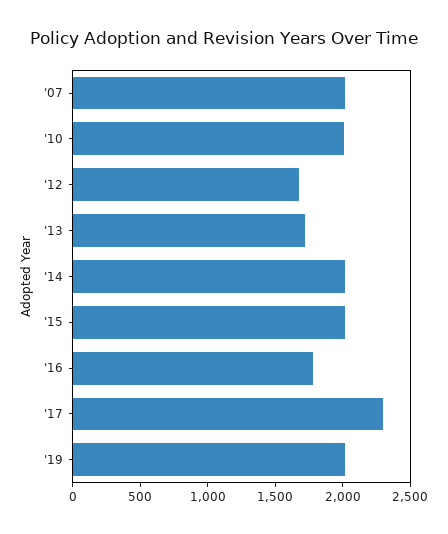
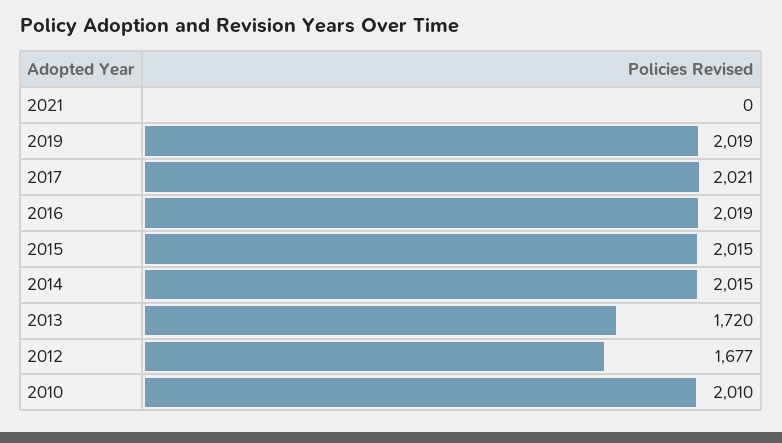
'07: 2000 -> none
'16: 1800 -> 2019
'17: 2300 -> 2021
2021: none -> 0

